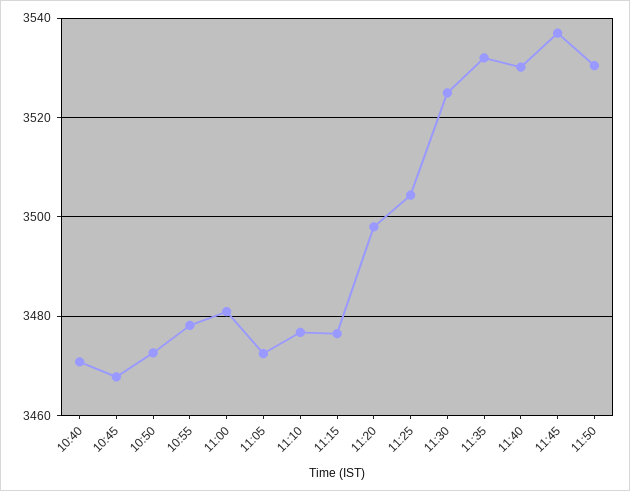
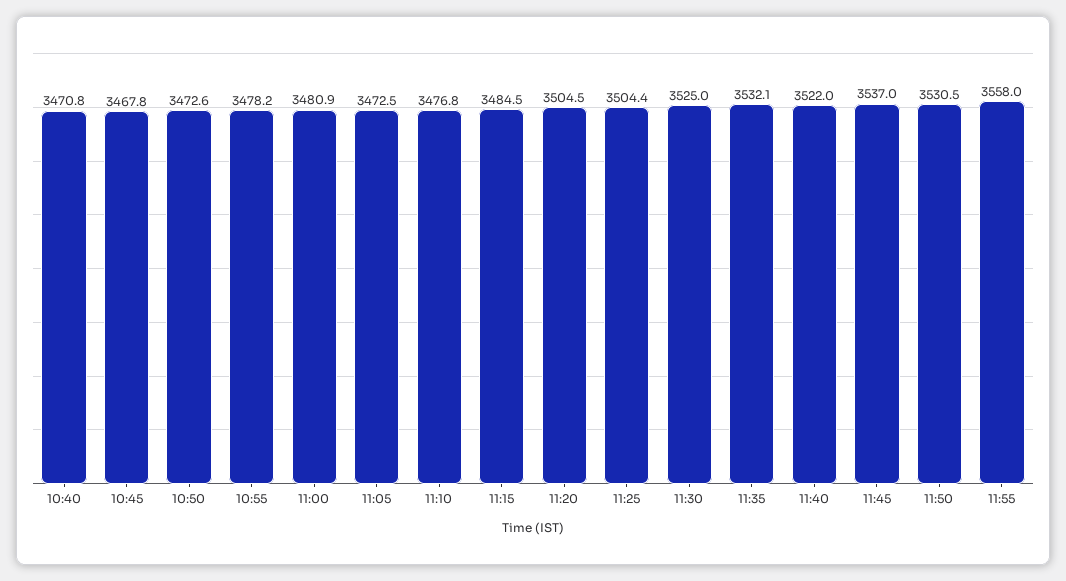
11:15: 3476 -> 3484.5
11:20: 3498 -> 3504.5
11:40: 3530 -> 3522
11:55: none -> 3558

